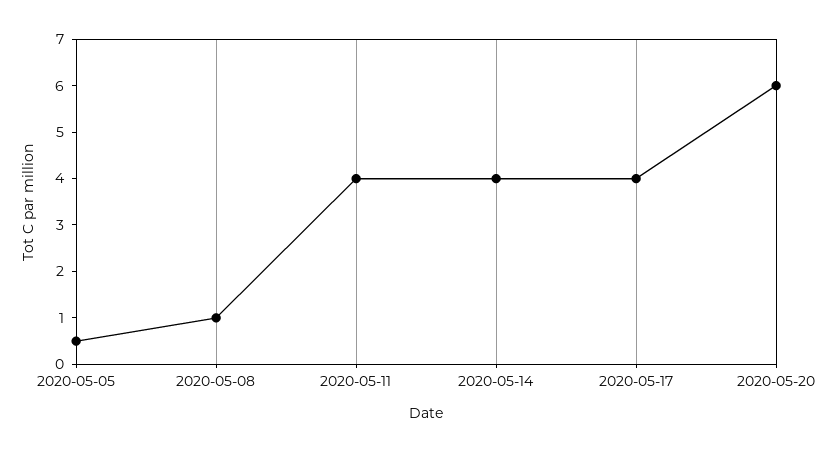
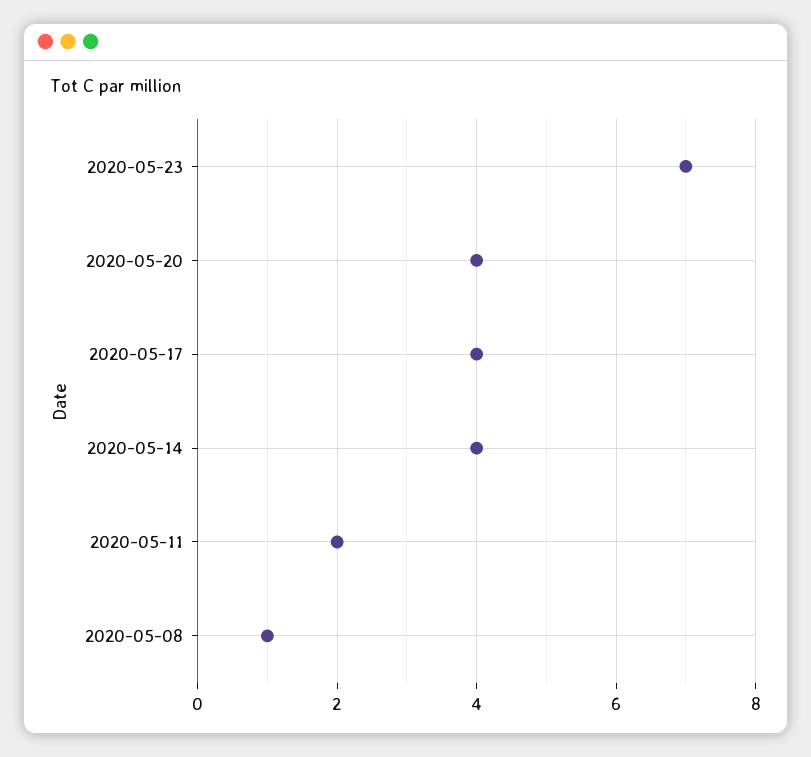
2020-05-05: 0.5 -> none
2020-05-11: 4 -> 2
2020-05-20: 6 -> 4
2020-05-23: none -> 7

